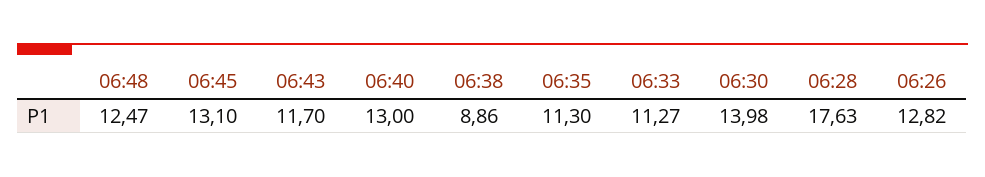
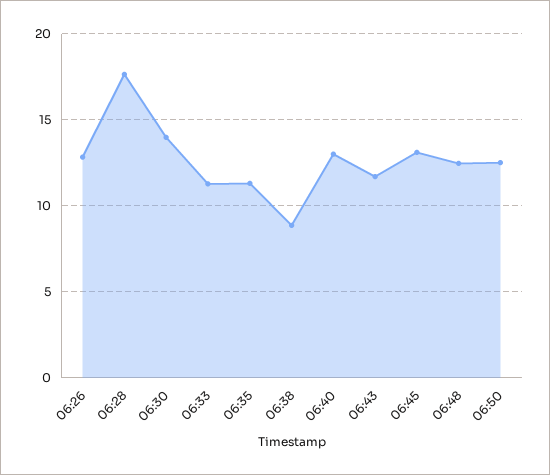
06:50: none -> 12.5

